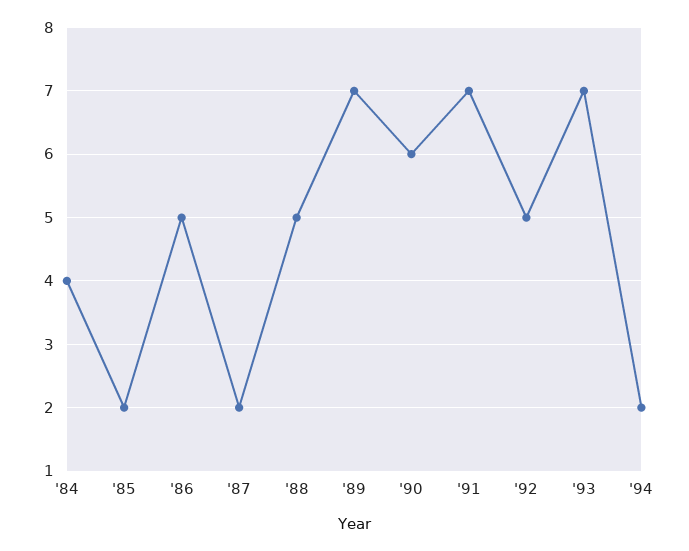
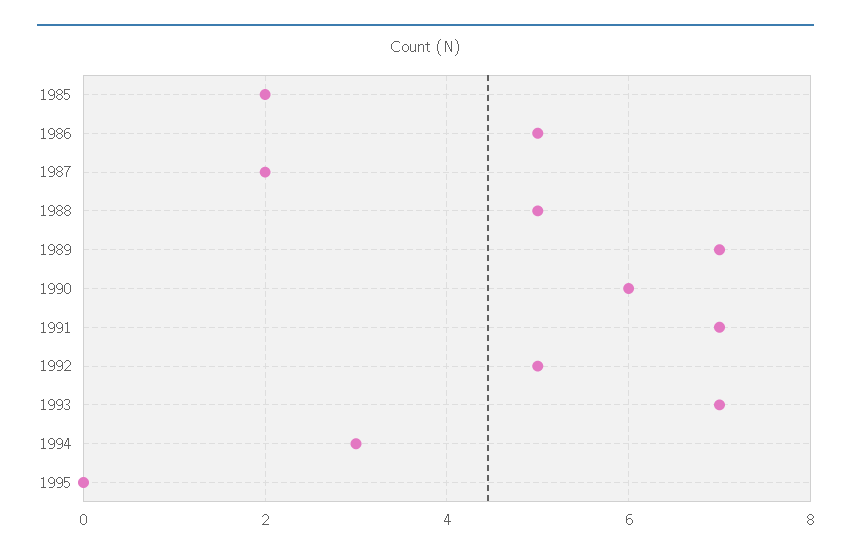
'84: 4 -> none
'94: 2 -> 3
1995: none -> 0

